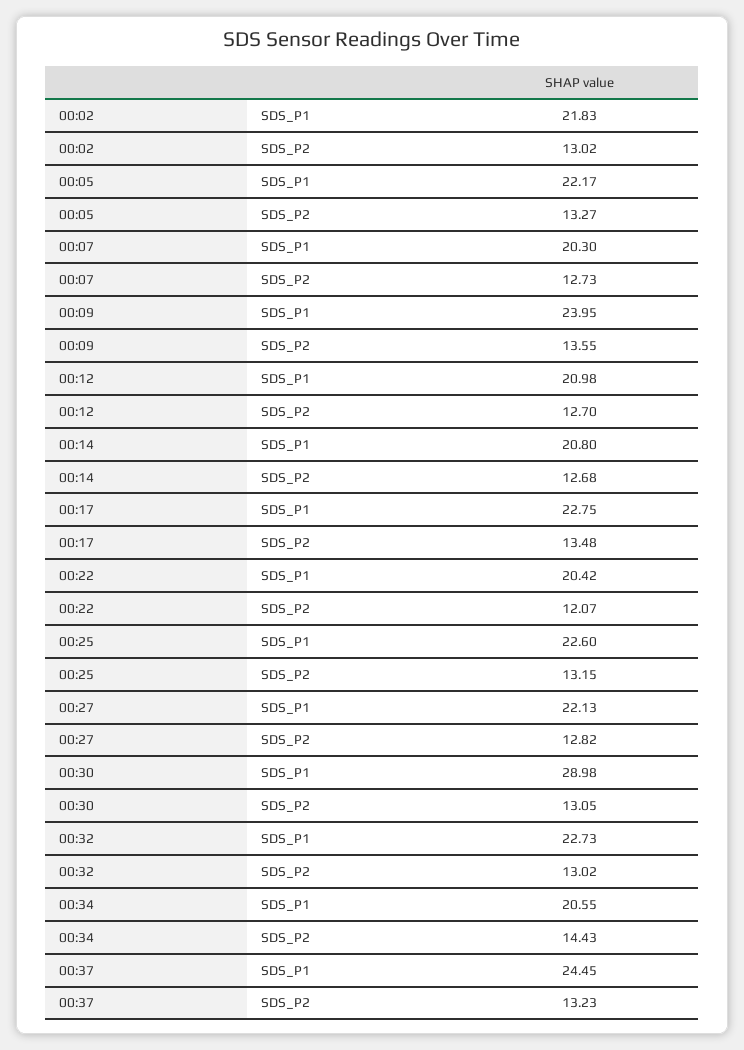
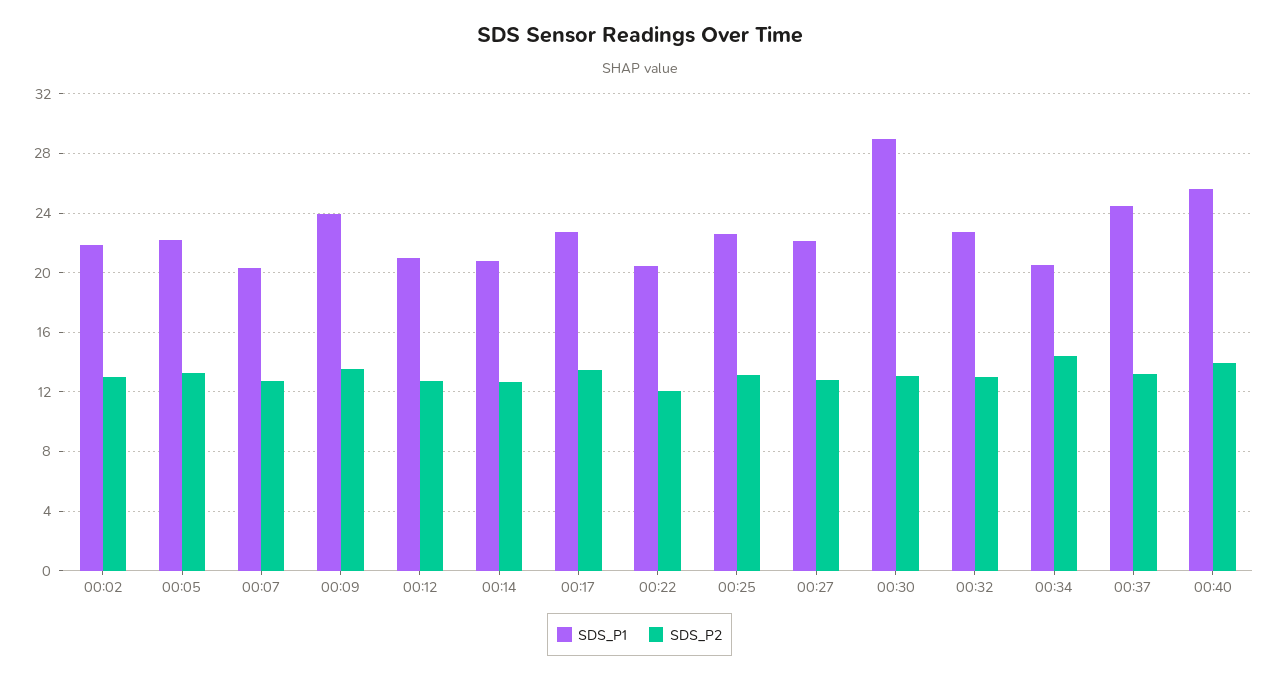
SDS_P1, 00:40: none -> 25.5
SDS_P2, 00:40: none -> 14

